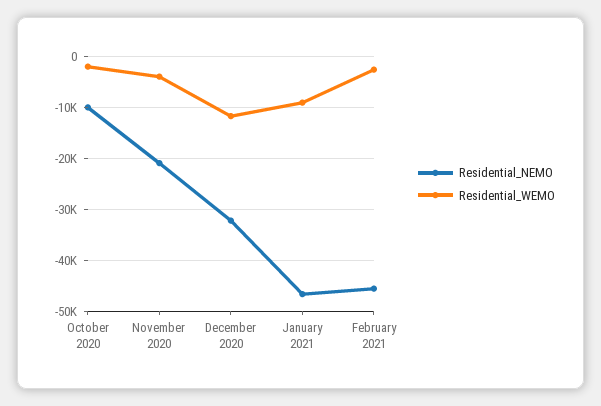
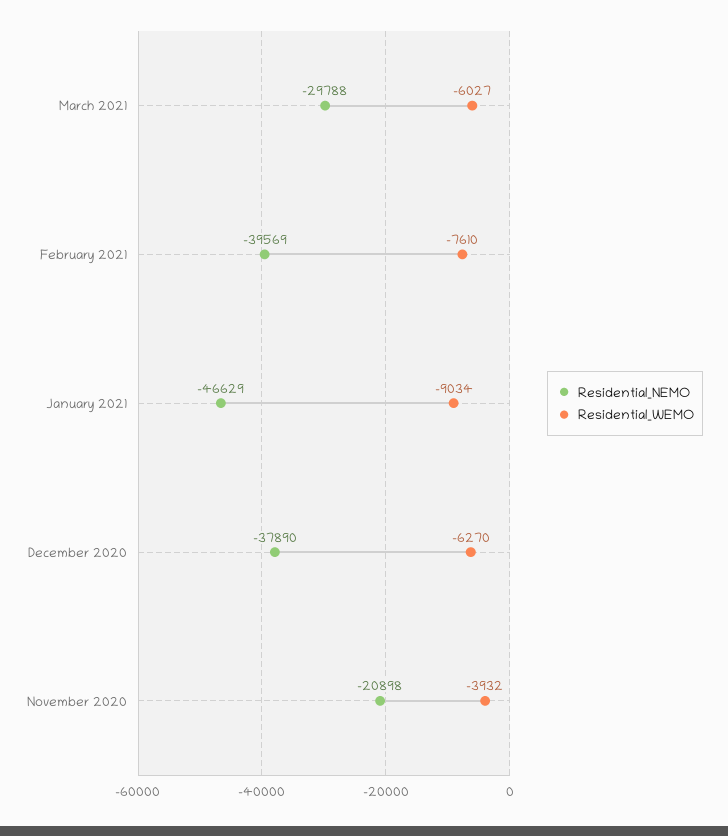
Residential_NEMO, October 2020: -10000 -> none
Residential_WEMO, October 2020: -2000 -> none
Residential_NEMO, December 2020: -32000 -> -37890
Residential_WEMO, December 2020: -12000 -> -6270
Residential_NEMO, February 2021: -46000 -> -39569
Residential_WEMO, February 2021: -2000 -> -7610
Residential_NEMO, March 2021: none -> -29788
Residential_WEMO, March 2021: none -> -6027

